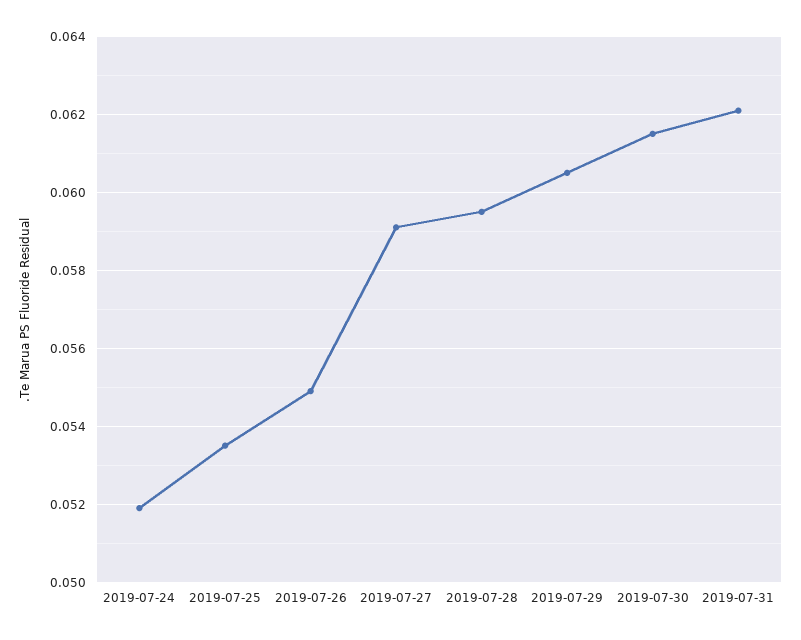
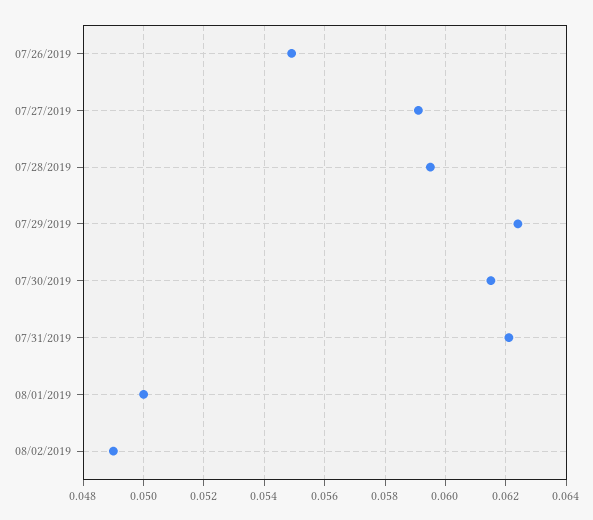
2019-07-24: 0.052 -> none
2019-07-25: 0.0535 -> none
2019-07-29: 0.0605 -> 0.0625
08/01/2019: none -> 0.05
08/02/2019: none -> 0.049

